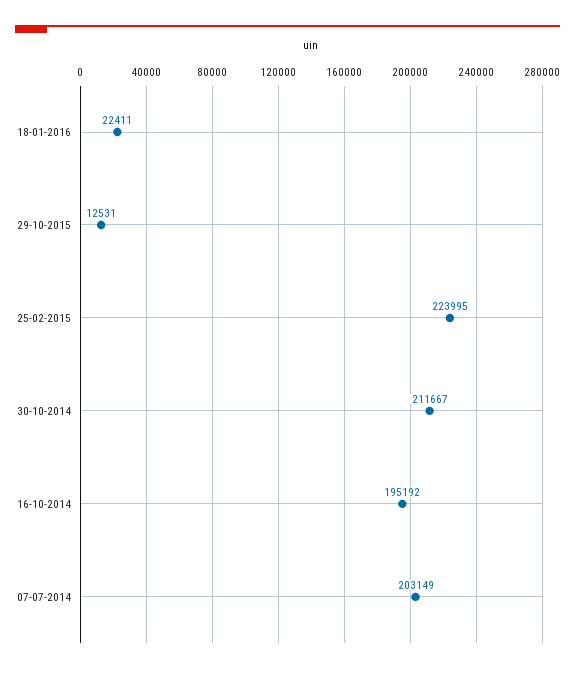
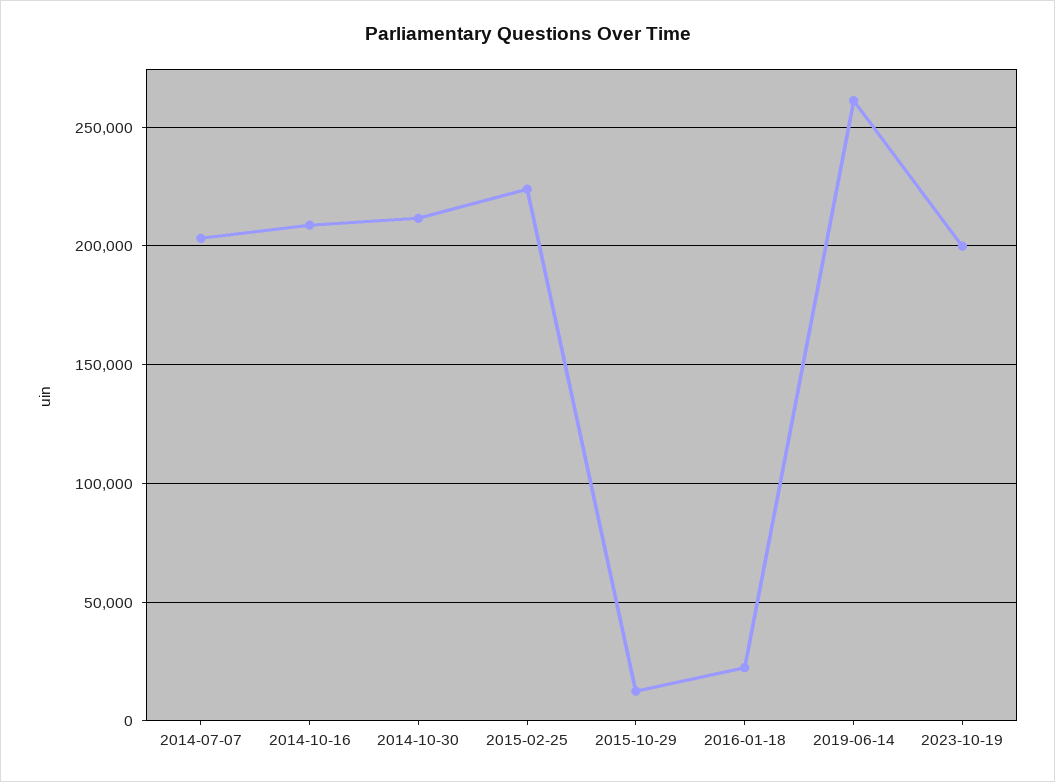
16-10-2014: 195192 -> 210000
2019-06-14: none -> 260000
2023-10-19: none -> 200000

